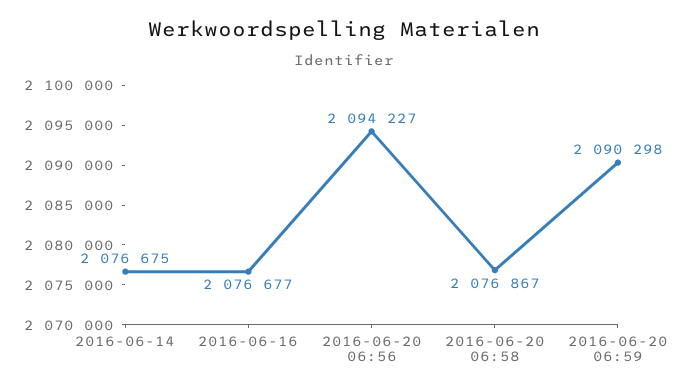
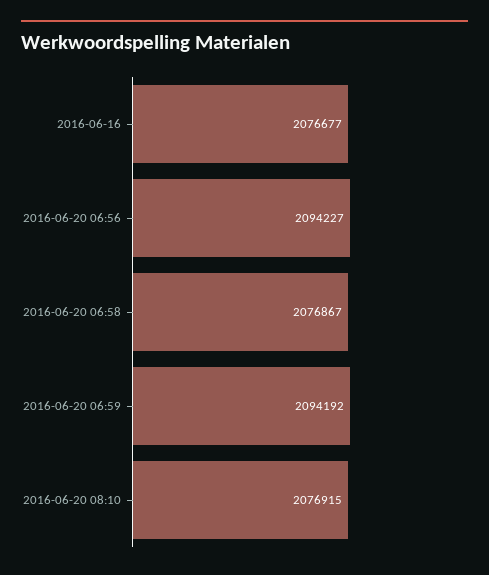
2016-06-14: 2076675 -> none
2016-06-20 06:59: 2090298 -> 2094192
2016-06-20 08:10: none -> 2076915

